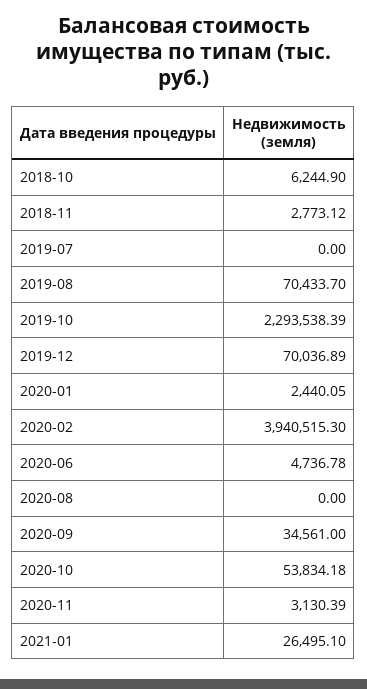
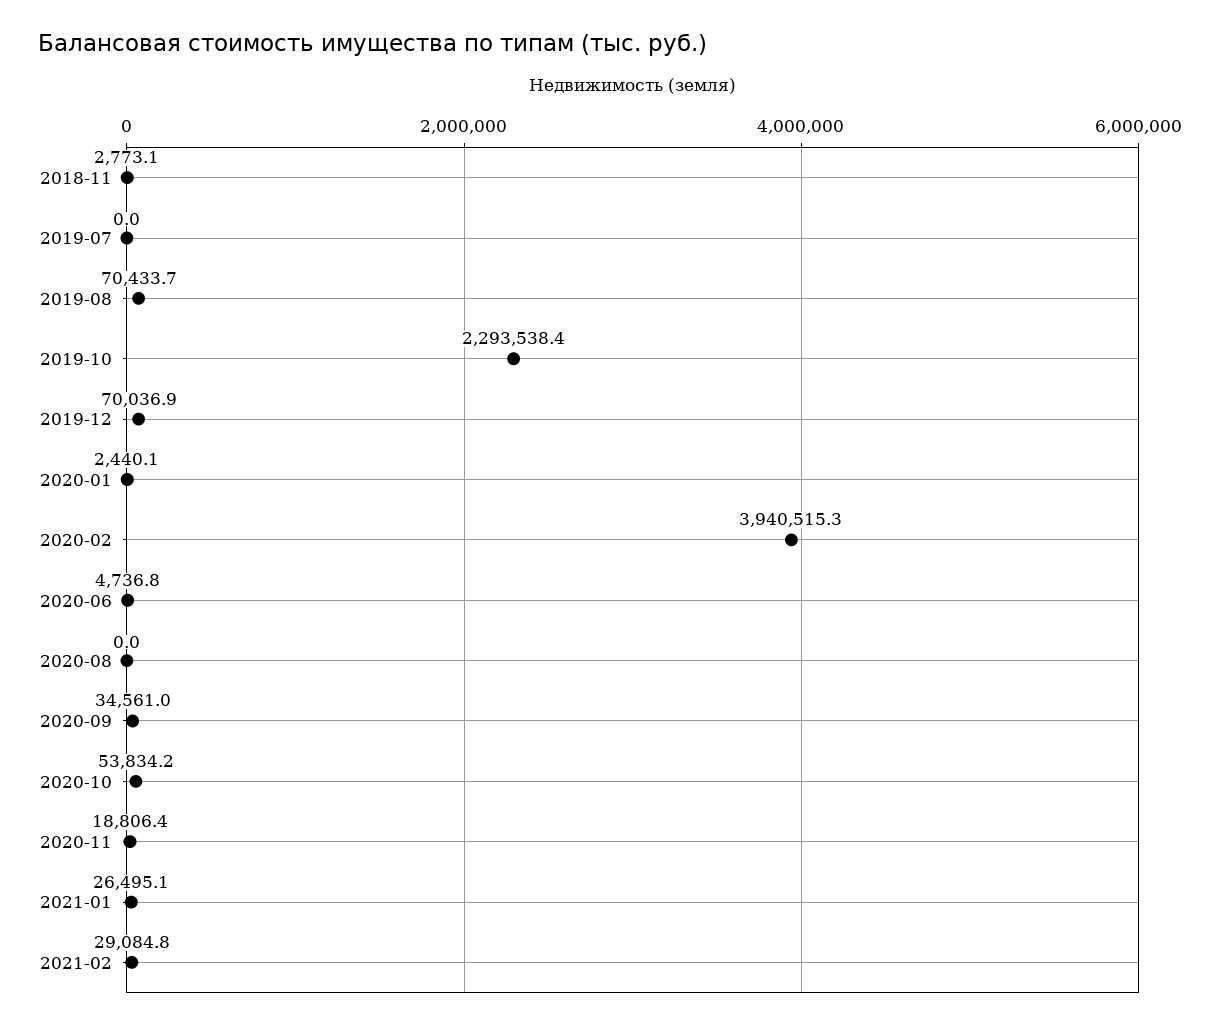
2018-10: 6244.9 -> none
2020-11: 3130.39 -> 18806.4
2021-02: none -> 29084.8

